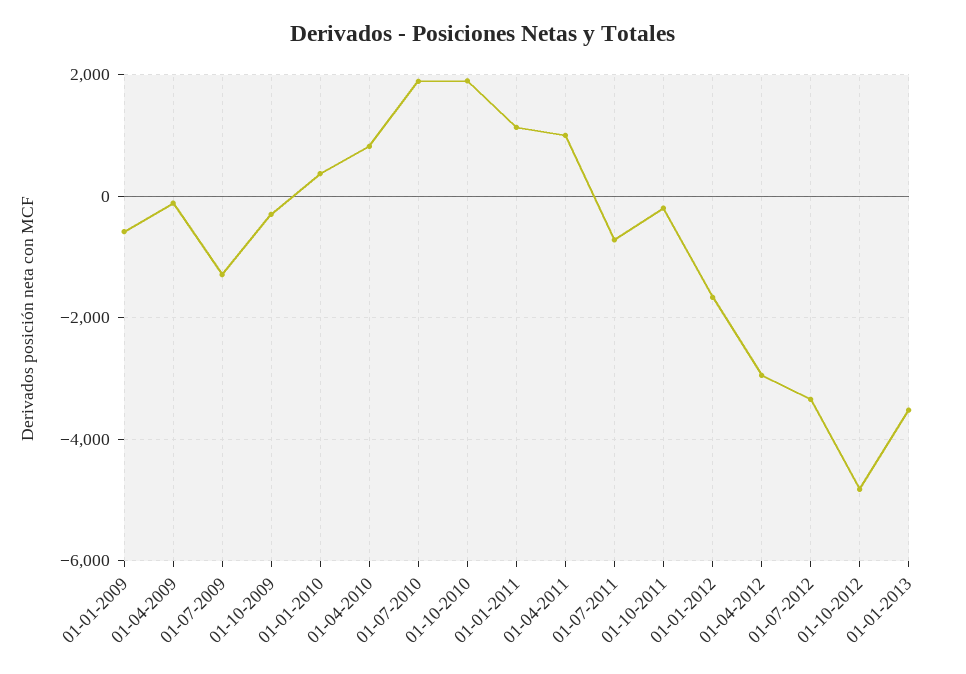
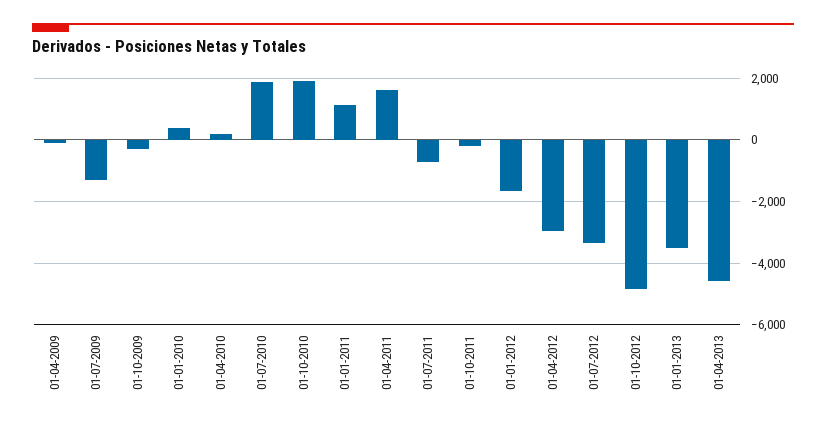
01-01-2009: -600 -> none
01-04-2010: 800 -> 200
01-04-2011: 1000 -> 1600
01-04-2013: none -> -4600

